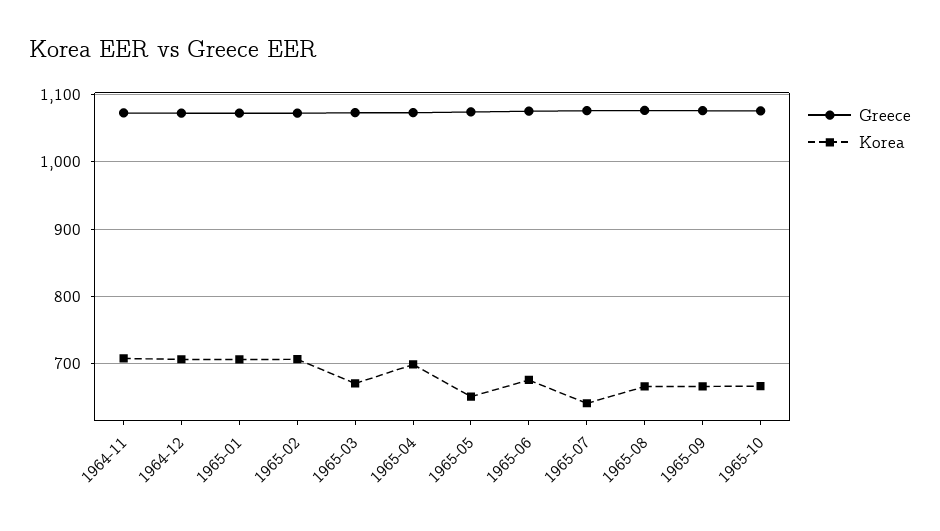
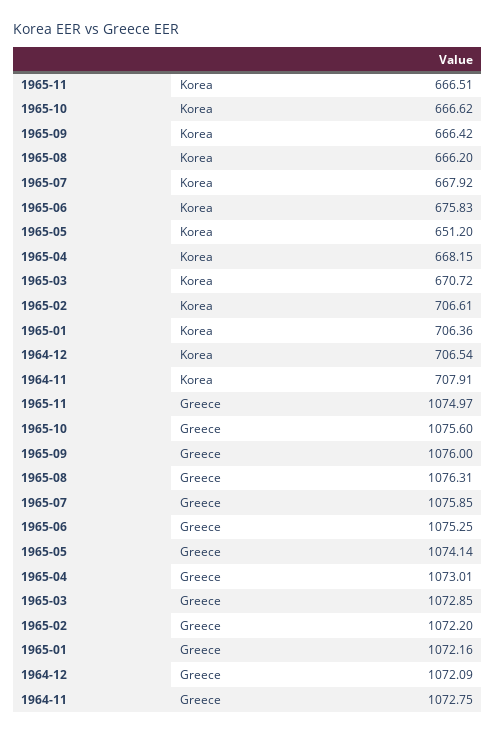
Korea, 1965-04: 700 -> 668.15
Korea, 1965-07: 640 -> 667.92
Korea, 1965-11: none -> 666.51
Greece, 1965-11: none -> 1074.97

